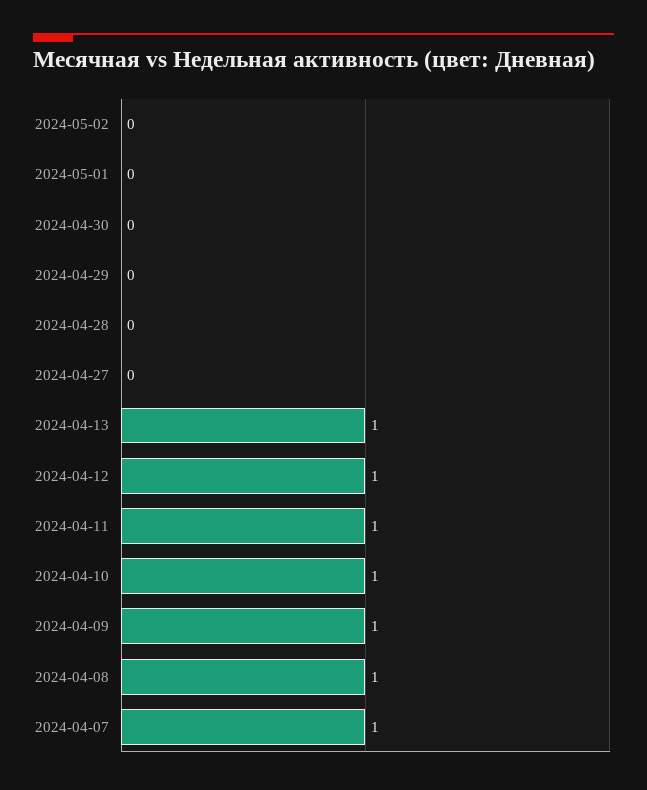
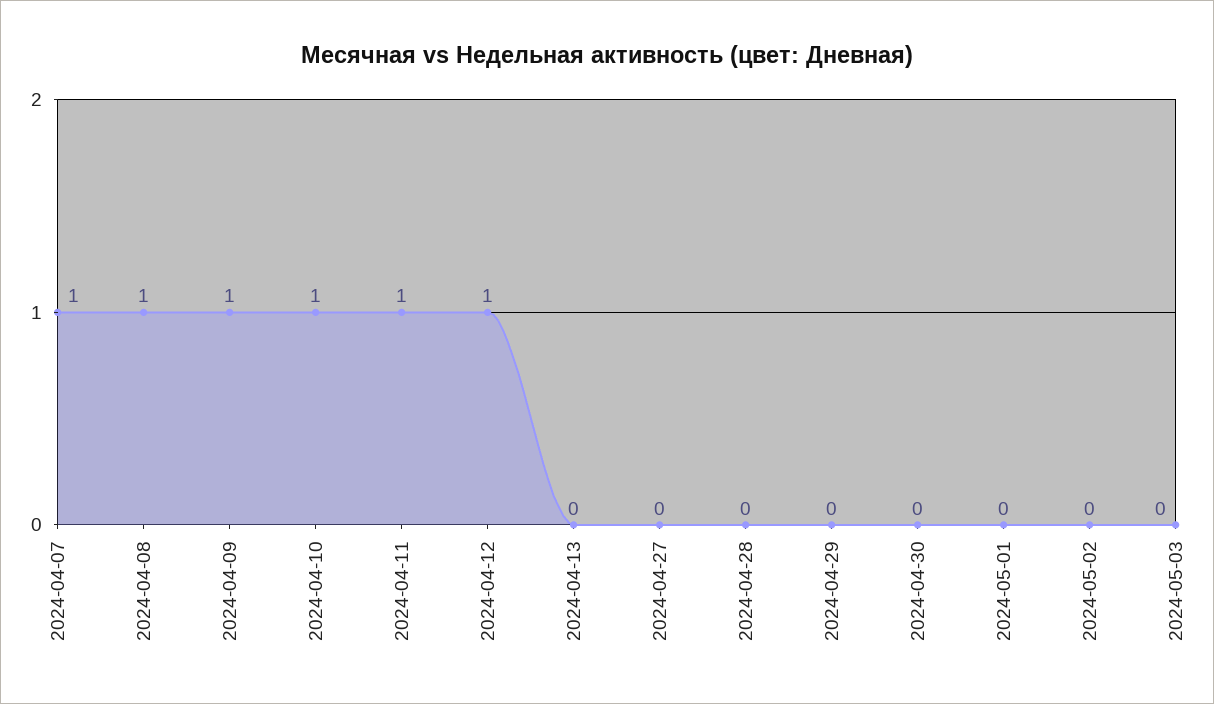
2024-04-13: 1 -> 0
2024-05-03: none -> 0

